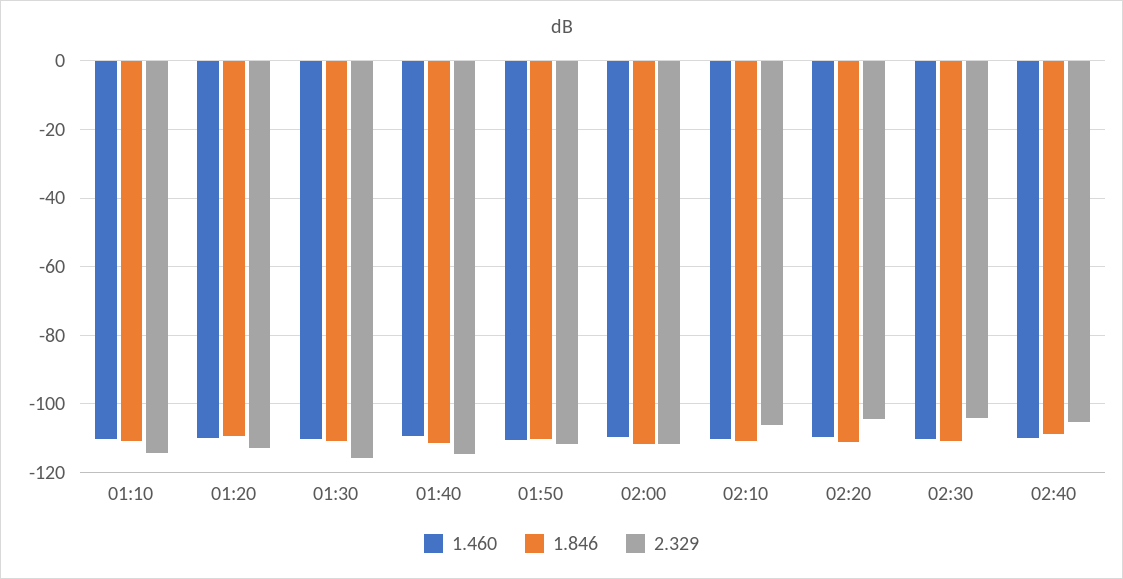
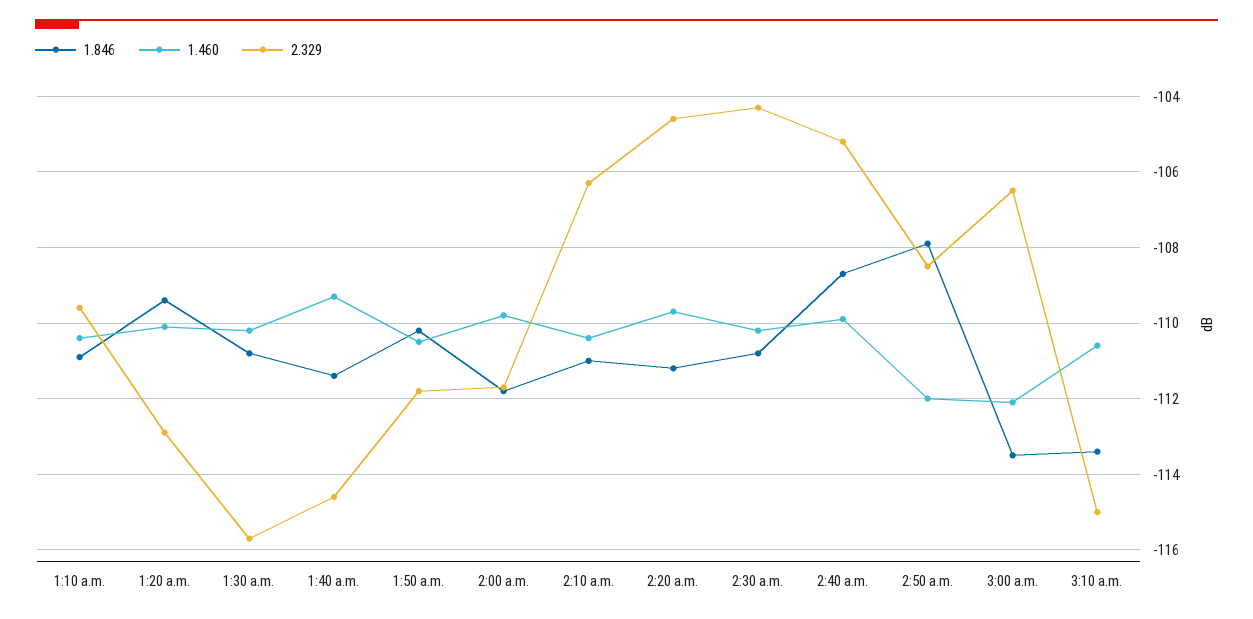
2.329, 01:10: -114 -> -109.5
1.846, 2:50 a.m.: none -> -108
1.460, 2:50 a.m.: none -> -112
2.329, 2:50 a.m.: none -> -108.5
1.846, 3:00 a.m.: none -> -113.5
1.460, 3:00 a.m.: none -> -112
2.329, 3:00 a.m.: none -> -106.5
1.846, 3:10 a.m.: none -> -113.5
1.460, 3:10 a.m.: none -> -110.5
2.329, 3:10 a.m.: none -> -115

